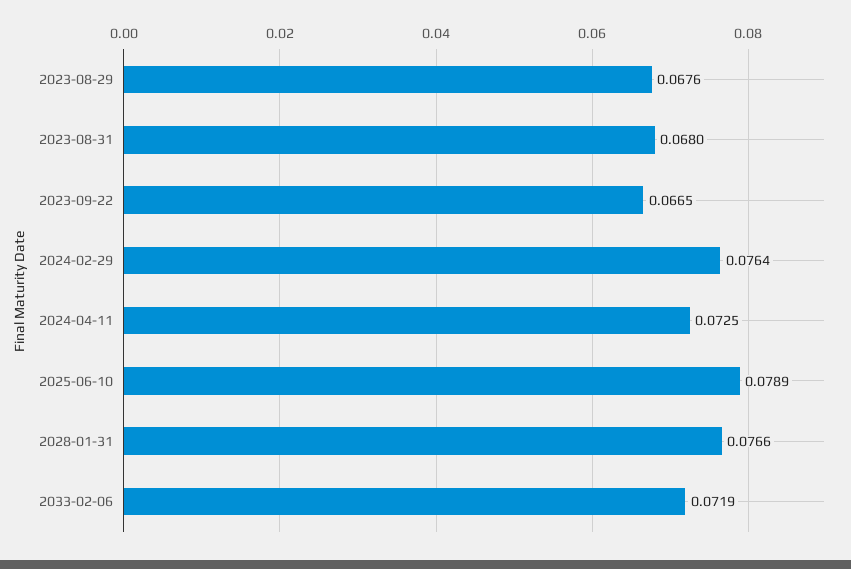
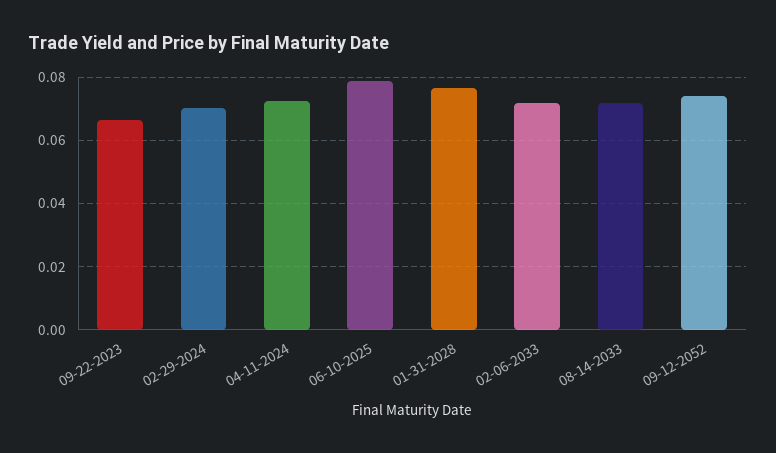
2023-08-29: 0.0676 -> none
2023-08-31: 0.068 -> none
2024-02-29: 0.0764 -> 0.07
08-14-2033: none -> 0.072
09-12-2052: none -> 0.074

